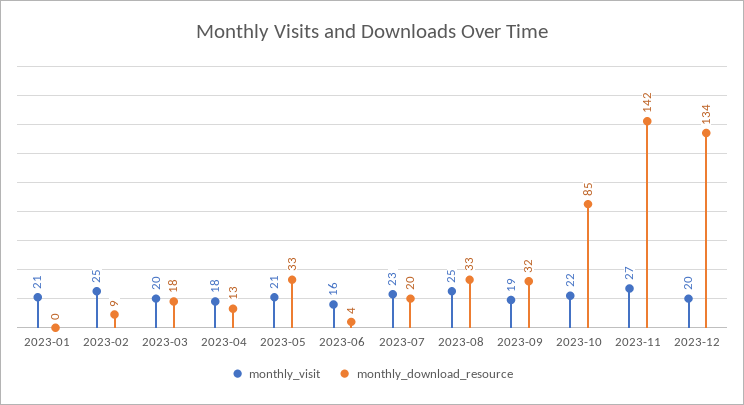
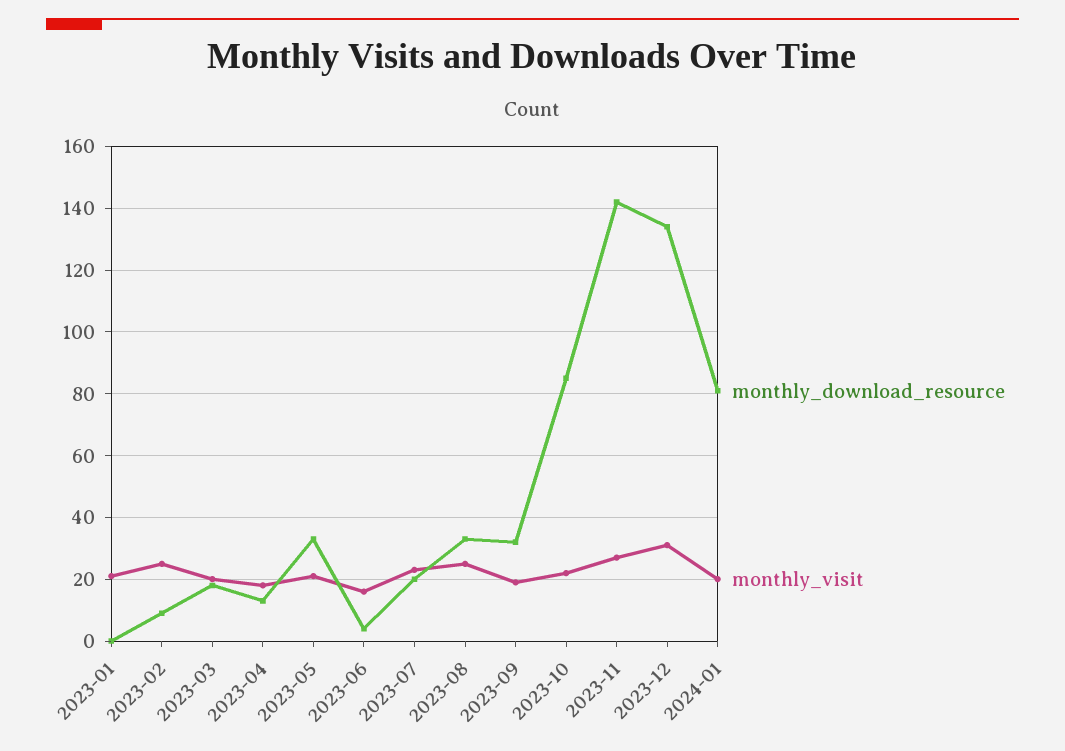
monthly_visit, 2023-12: 20 -> 30
monthly_download_resource, 2024-01: none -> 80
monthly_visit, 2024-01: none -> 20

